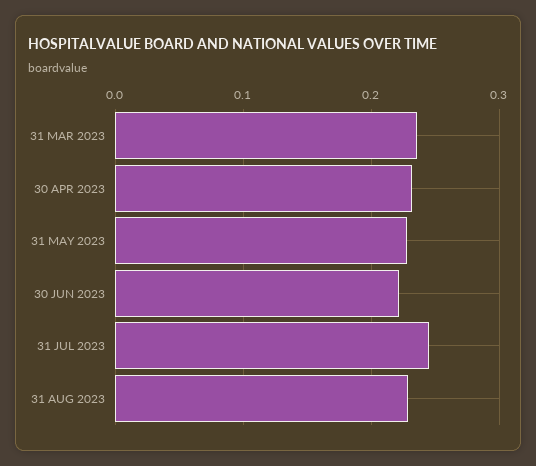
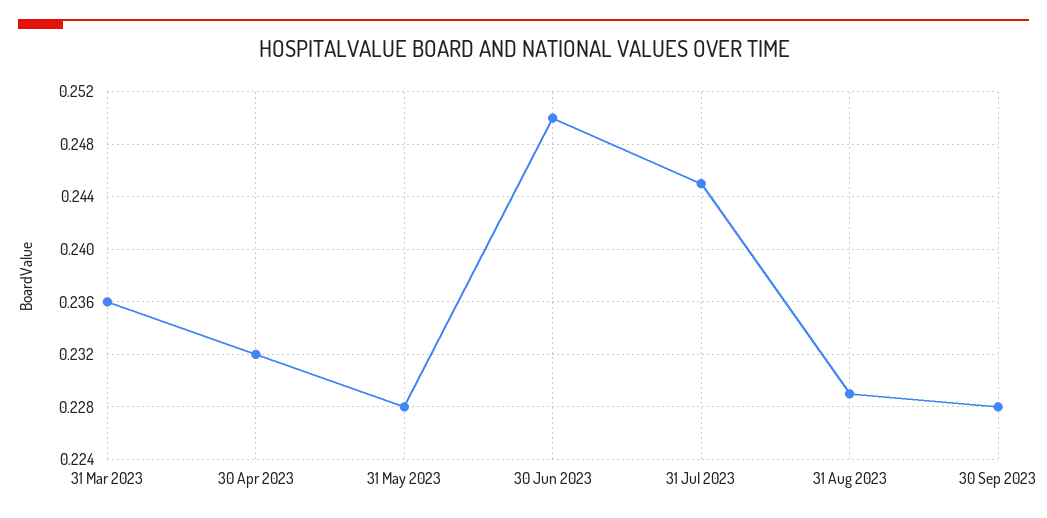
30 JUN 2023: 0.22 -> 0.25
30 Sep 2023: none -> 0.228

